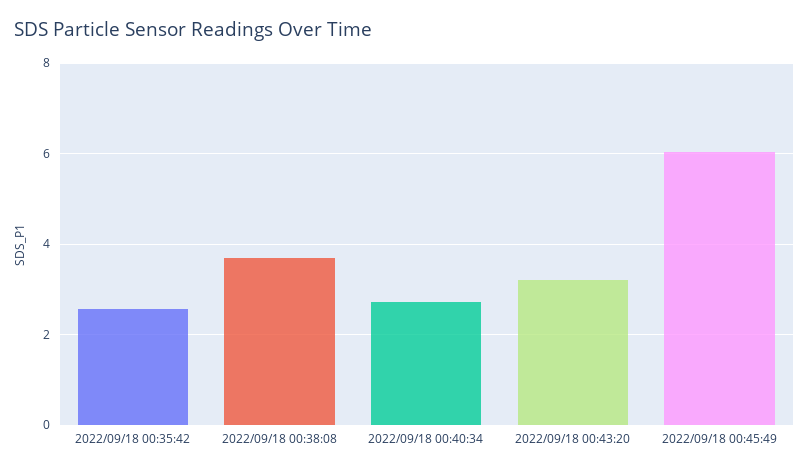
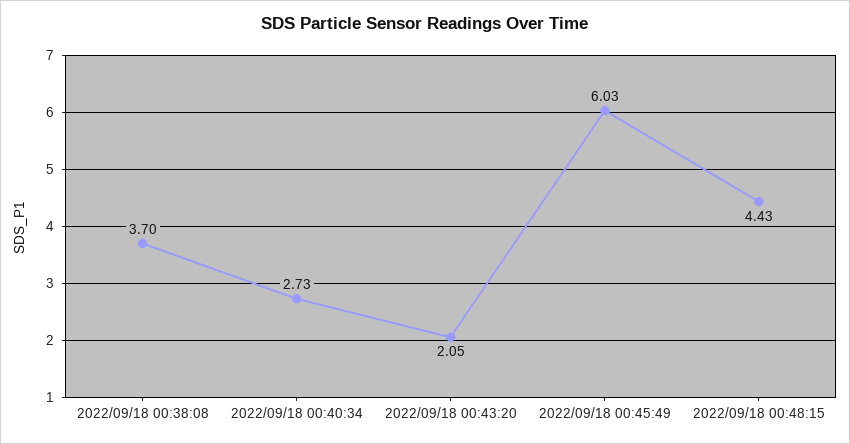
2022/09/18 00:35:42: 2.6 -> none
2022/09/18 00:43:20: 3.2 -> 2.05
2022/09/18 00:48:15: none -> 4.43

